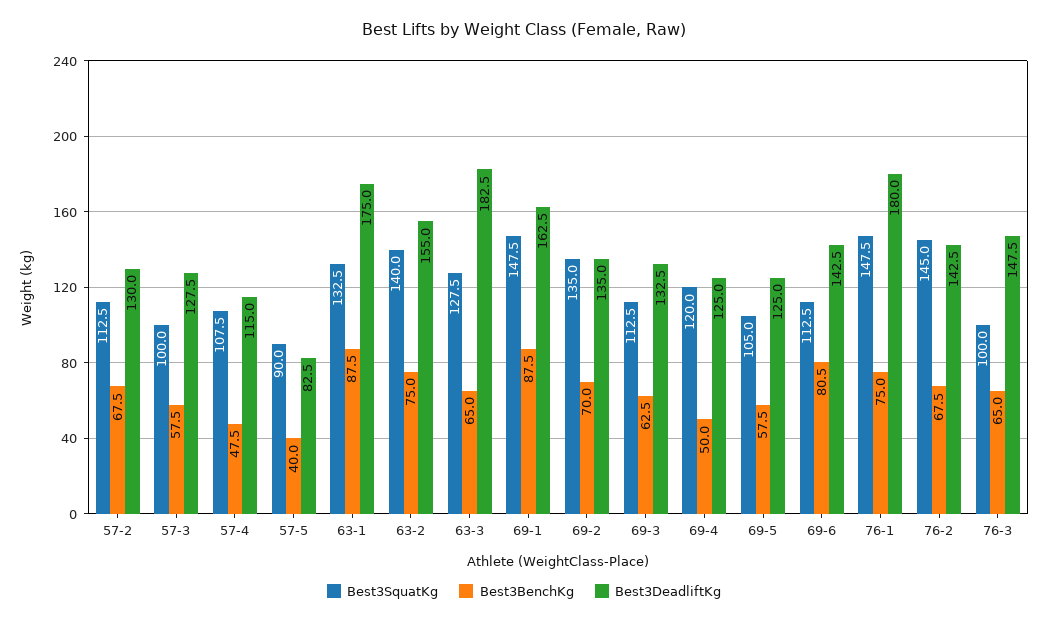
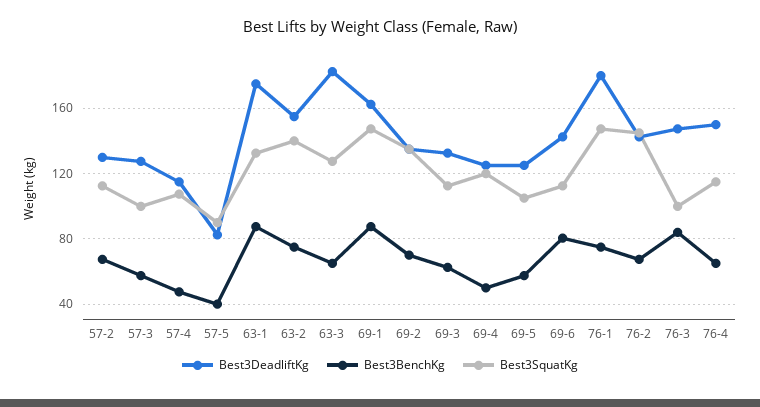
Best3BenchKg, 76-3: 65 -> 85
Best3DeadliftKg, 76-4: none -> 150
Best3BenchKg, 76-4: none -> 65
Best3SquatKg, 76-4: none -> 115

